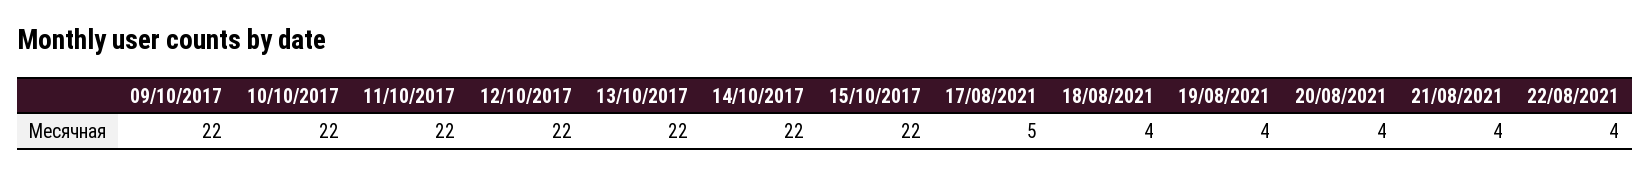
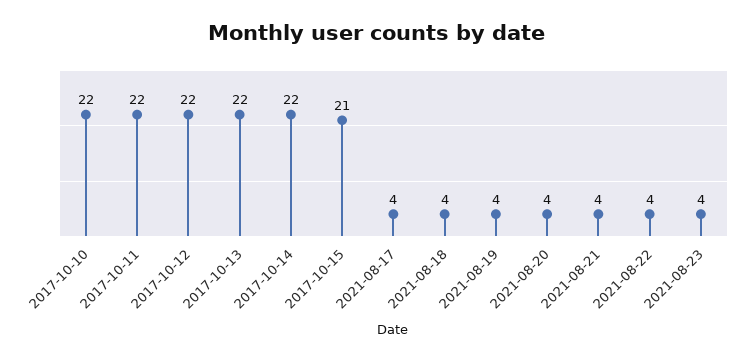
09/10/2017: 22 -> none
15/10/2017: 22 -> 21
17/08/2021: 5 -> 4
2021-08-23: none -> 4

